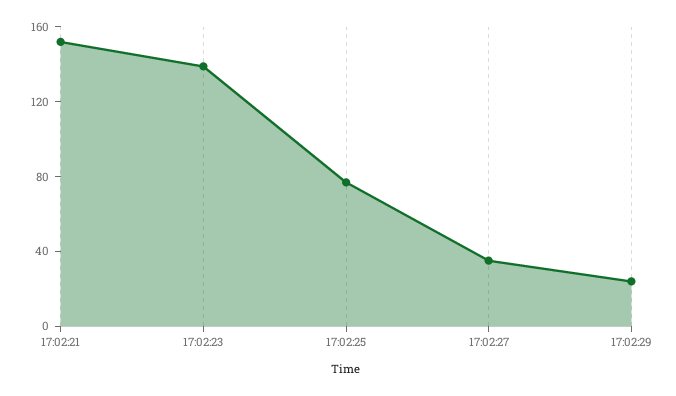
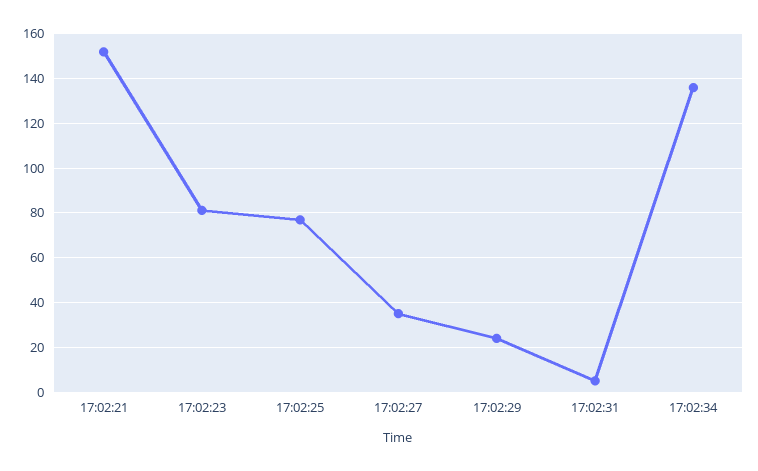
17:02:23: 140 -> 80
17:02:31: none -> 5
17:02:34: none -> 135

